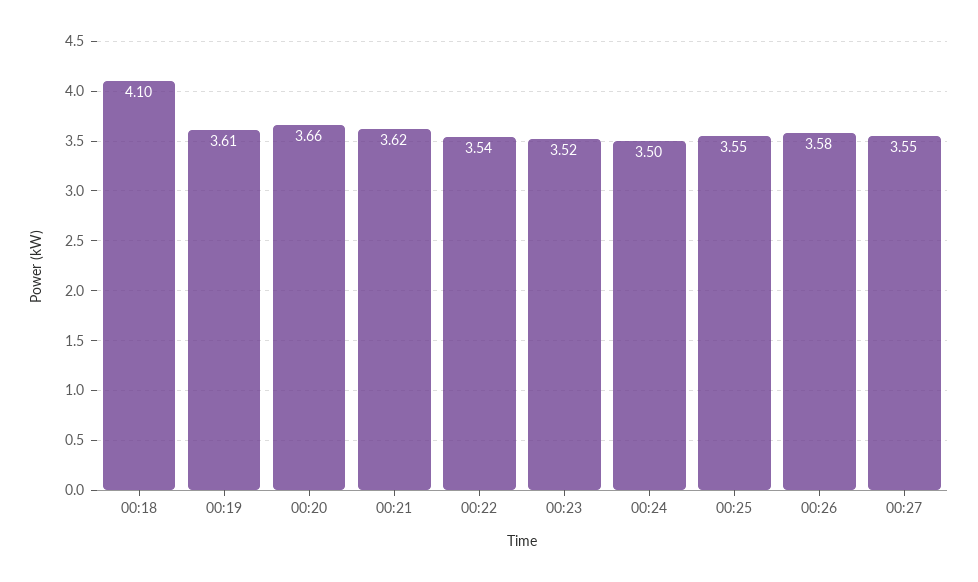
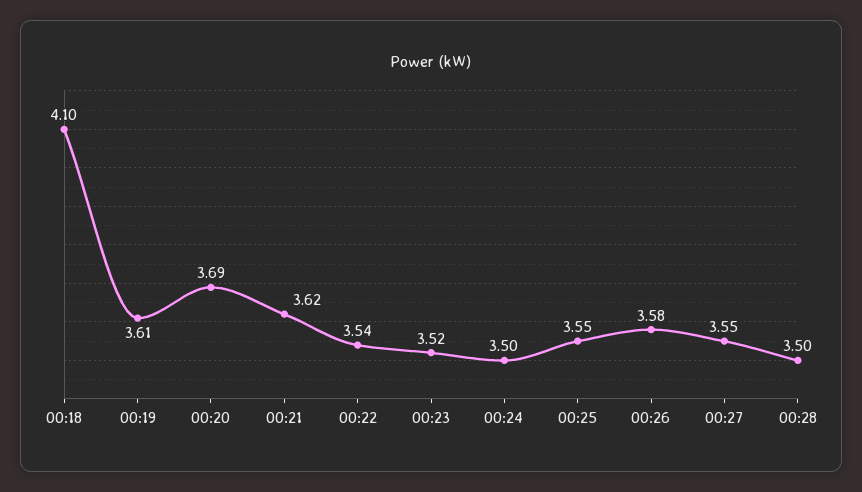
00:20: 3.66 -> 3.69
00:28: none -> 3.5

